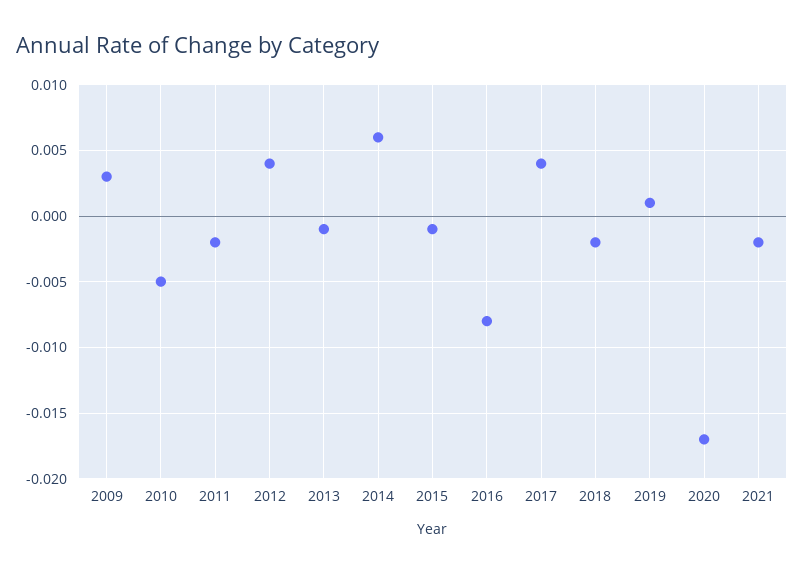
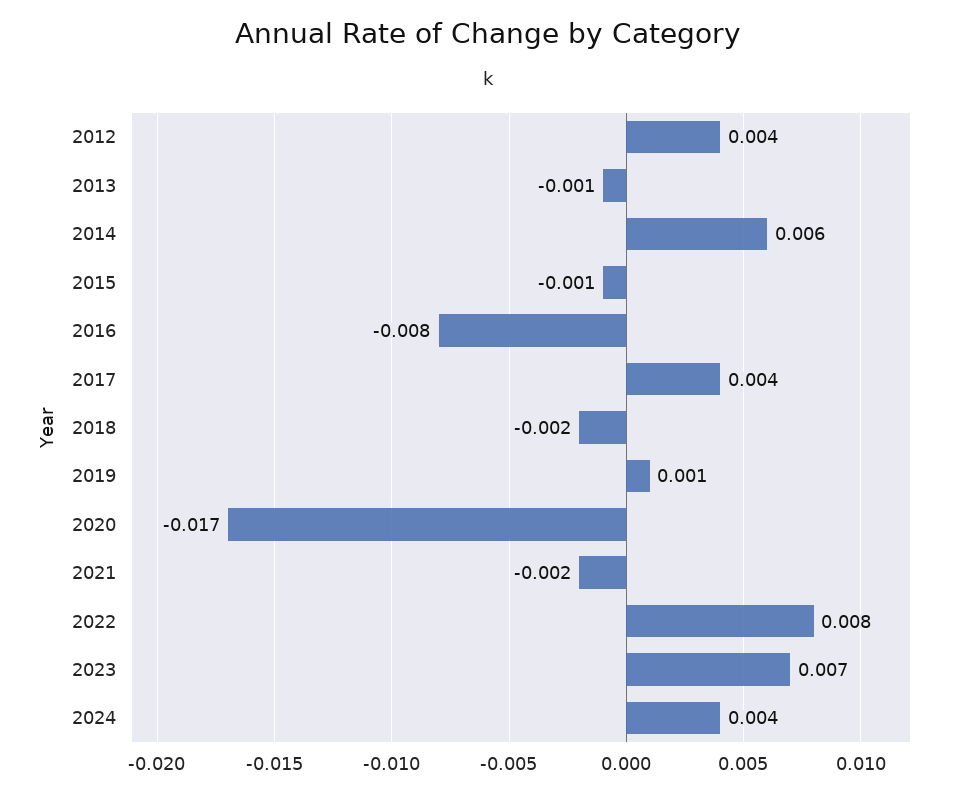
2009: 0.003 -> none
2010: -0.005 -> none
2011: -0.002 -> none
2022: none -> 0.008
2023: none -> 0.007
2024: none -> 0.004

